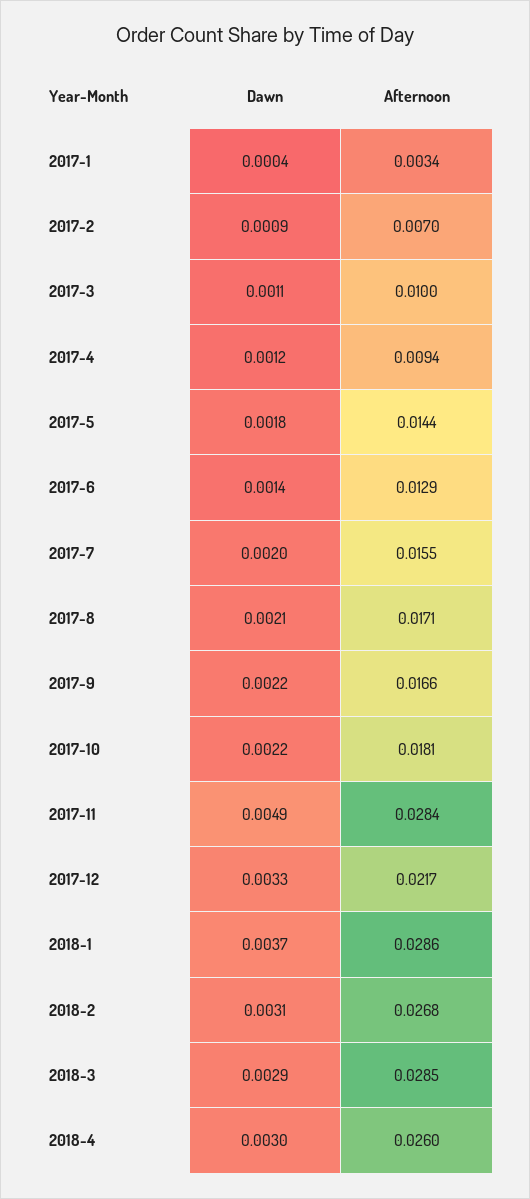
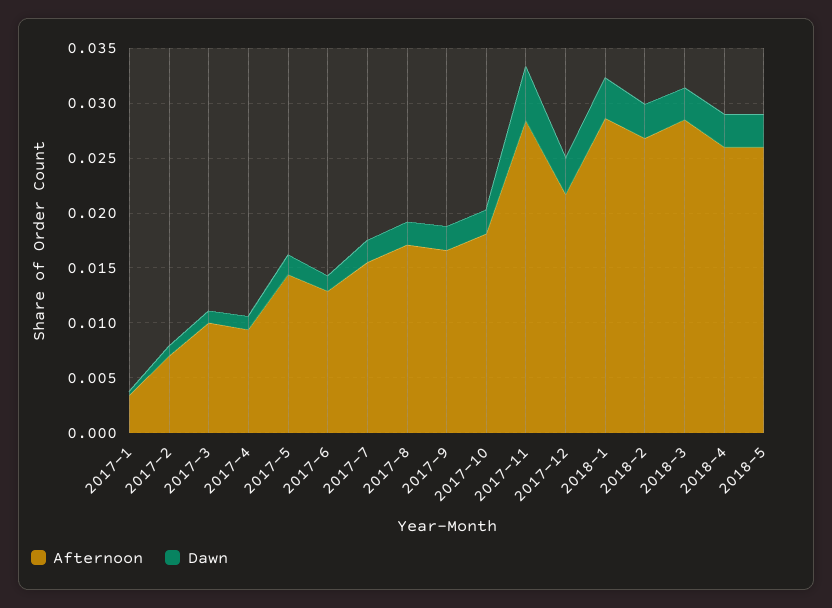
Afternoon, 2018-5: none -> 0.026
Dawn, 2018-5: none -> 0.003

